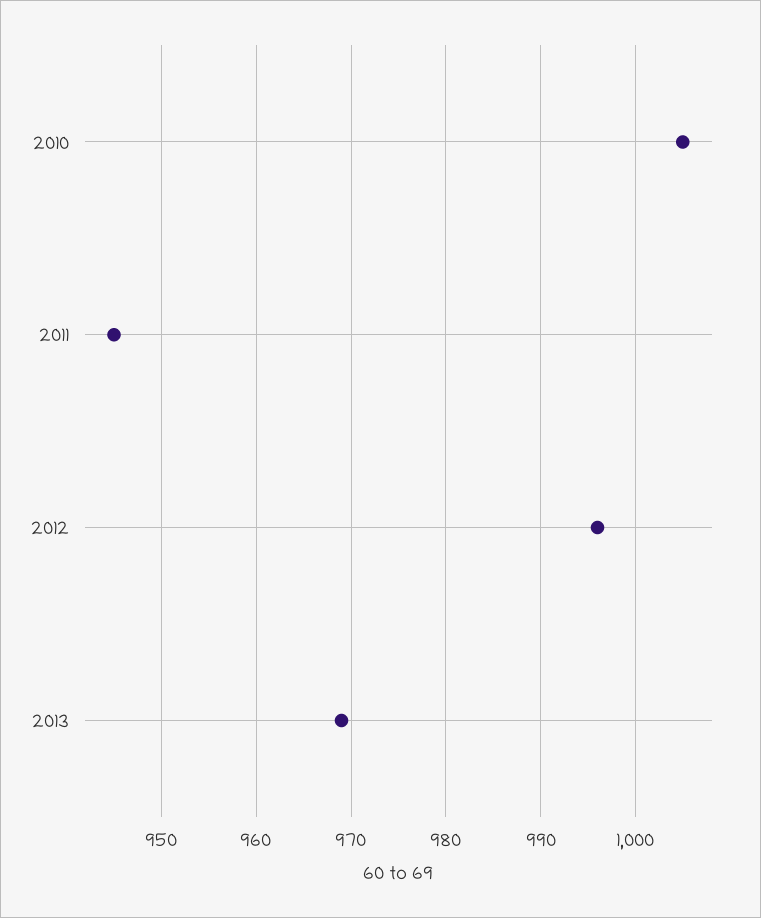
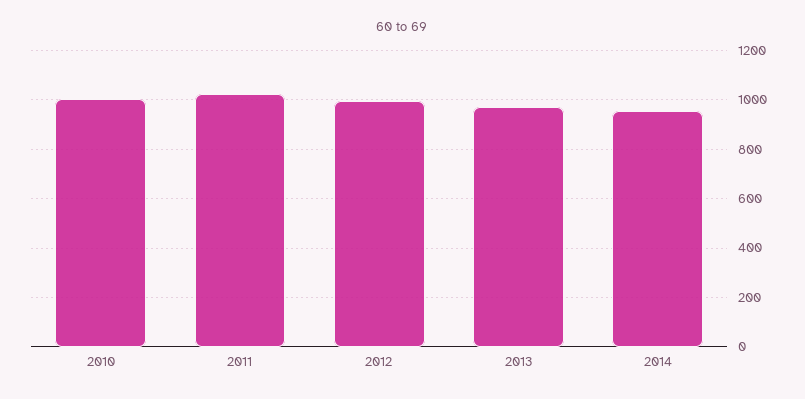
2011: 945 -> 1025
2014: none -> 950

